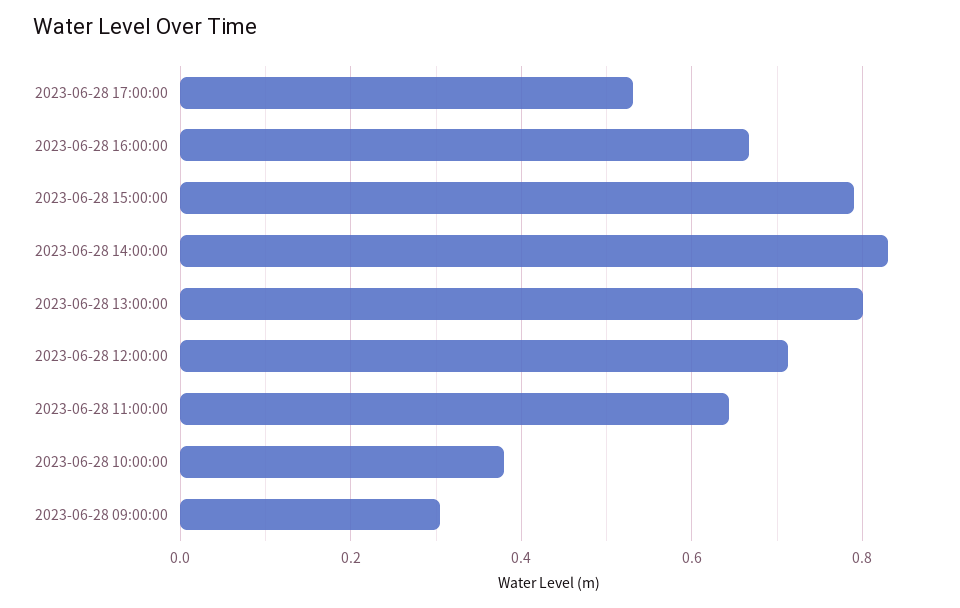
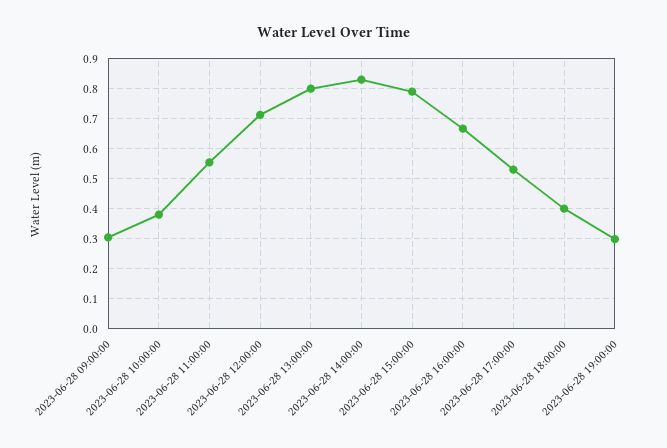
2023-06-28 11:00:00: 0.64 -> 0.55
2023-06-28 18:00:00: none -> 0.4
2023-06-28 19:00:00: none -> 0.3

